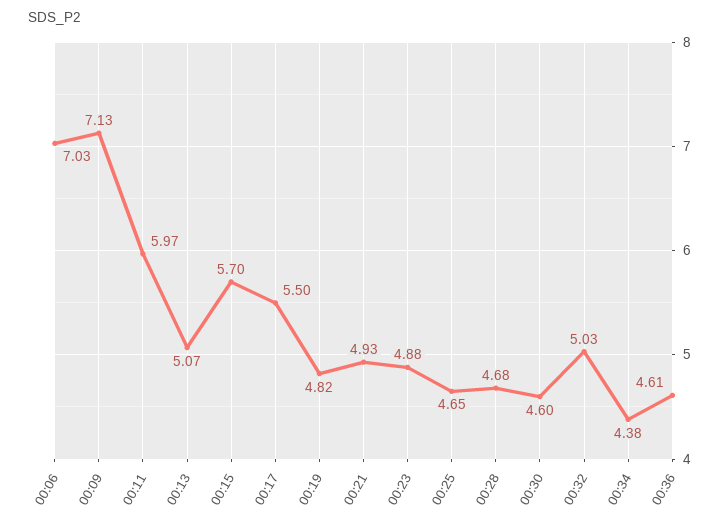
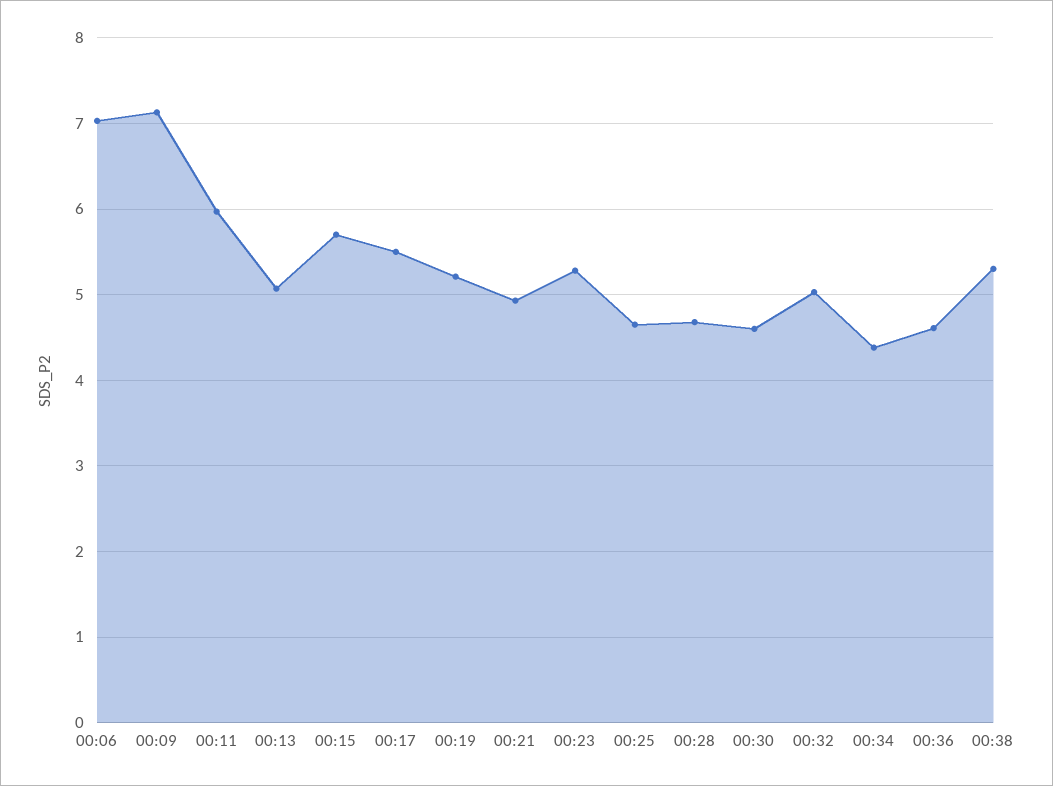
00:19: 4.82 -> 5.2
00:23: 4.88 -> 5.3
00:38: none -> 5.3

